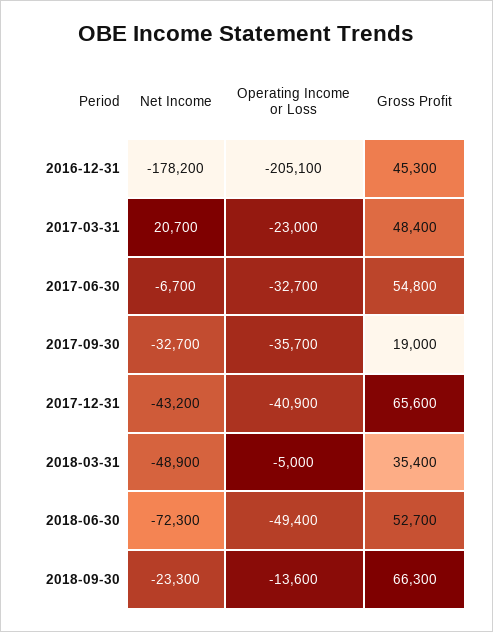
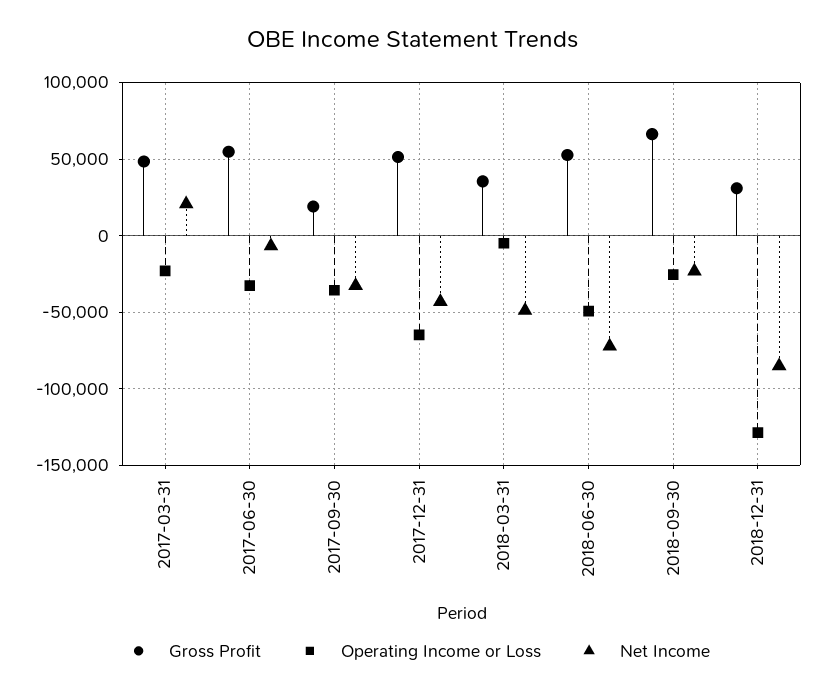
Net Income, 2016-12-31: -178200 -> none
Operating Income or Loss, 2016-12-31: -205100 -> none
Gross Profit, 2016-12-31: 45300 -> none
Operating Income or Loss, 2017-12-31: -40900 -> -65000
Gross Profit, 2017-12-31: 65600 -> 50000
Operating Income or Loss, 2018-09-30: -13600 -> -25000
Gross Profit, 2018-12-31: none -> 30000
Operating Income or Loss, 2018-12-31: none -> -130000
Net Income, 2018-12-31: none -> -85000

